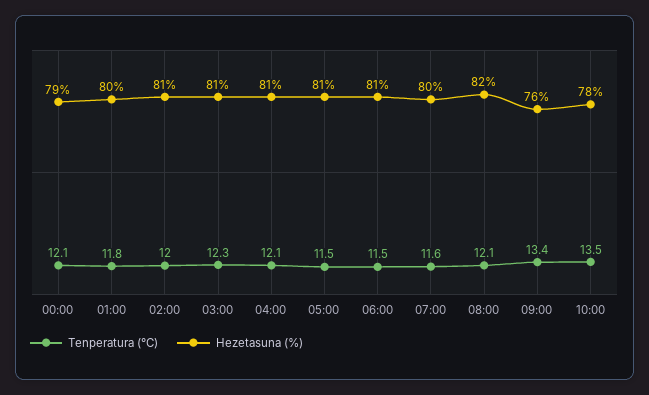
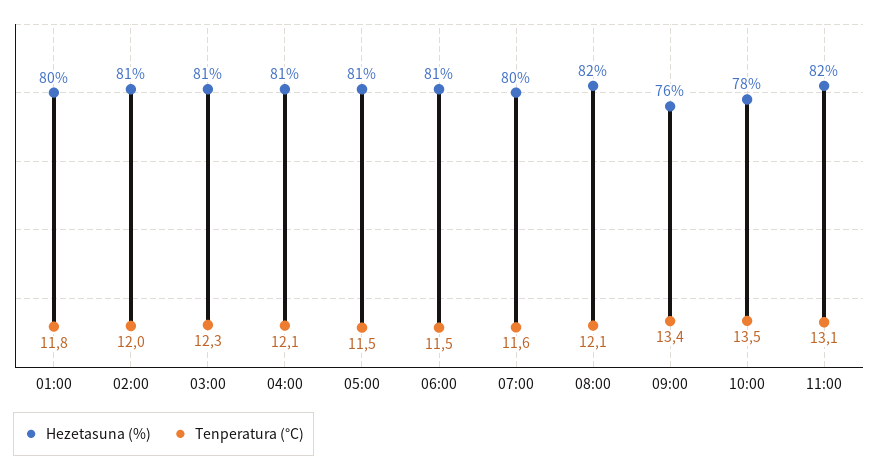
Tenperatura (°C), 00:00: 12.1 -> none
Hezetasuna (%), 00:00: 79 -> none
Hezetasuna (%), 11:00: none -> 82
Tenperatura (°C), 11:00: none -> 13.1

